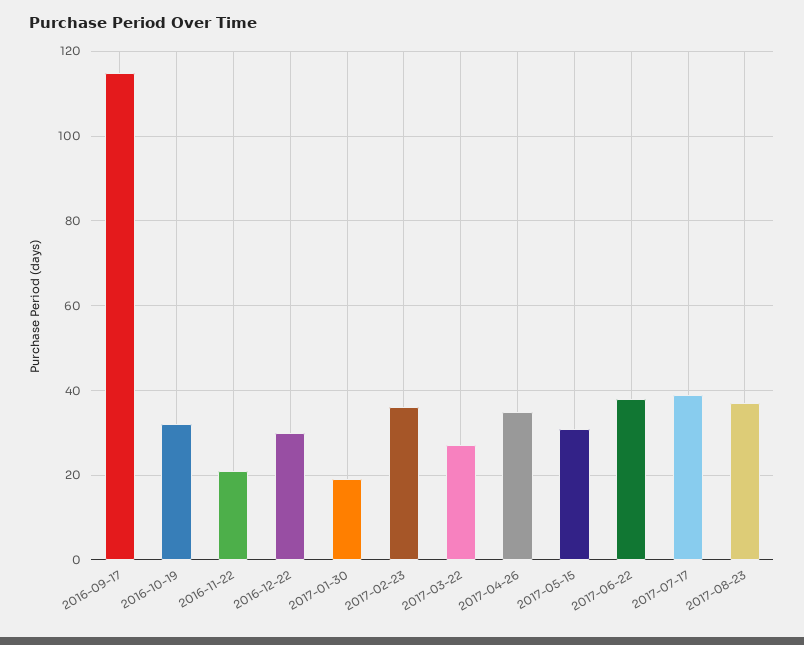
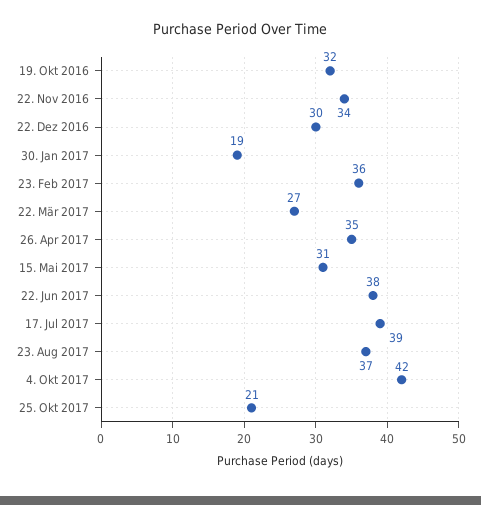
2016-09-17: 115 -> none
2016-11-22: 20 -> 34
4. Okt 2017: none -> 42
25. Okt 2017: none -> 21

